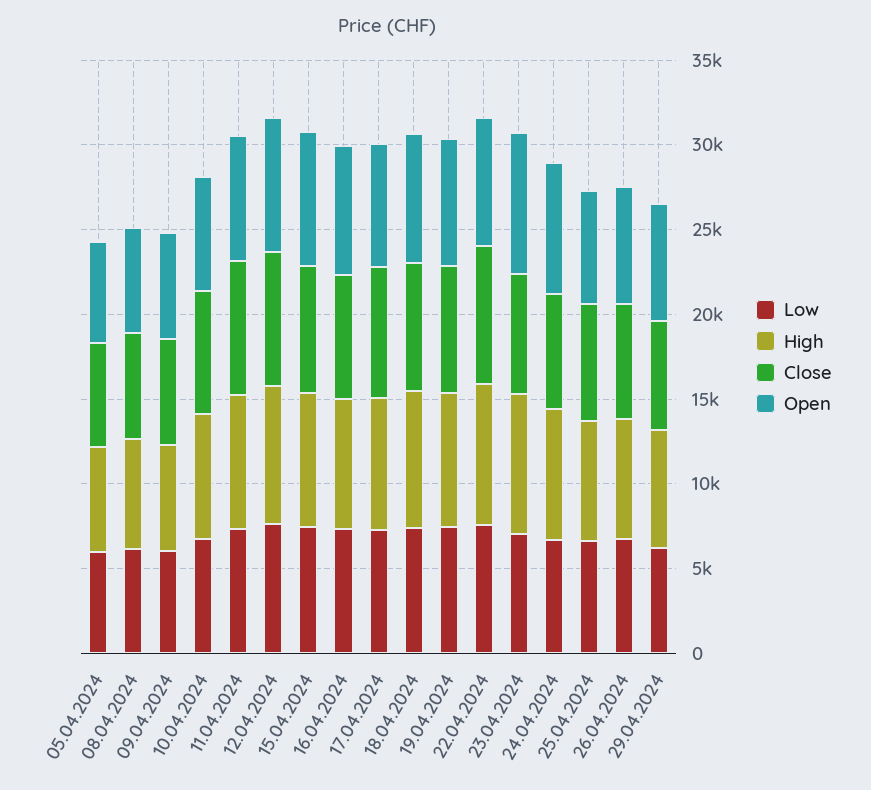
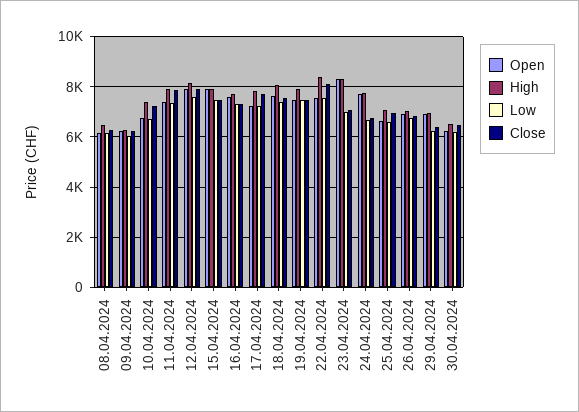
Low, 05.04.2024: 6000 -> none
High, 05.04.2024: 6000 -> none
Close, 05.04.2024: 6000 -> none
Open, 05.04.2024: 6000 -> none
Open, 30.04.2024: none -> 6250
High, 30.04.2024: none -> 6500
Low, 30.04.2024: none -> 6250
Close, 30.04.2024: none -> 6500

